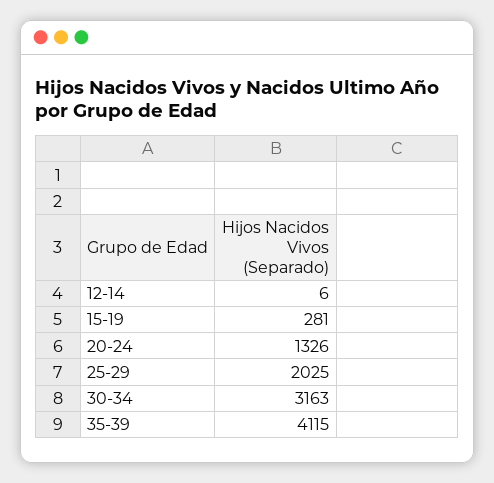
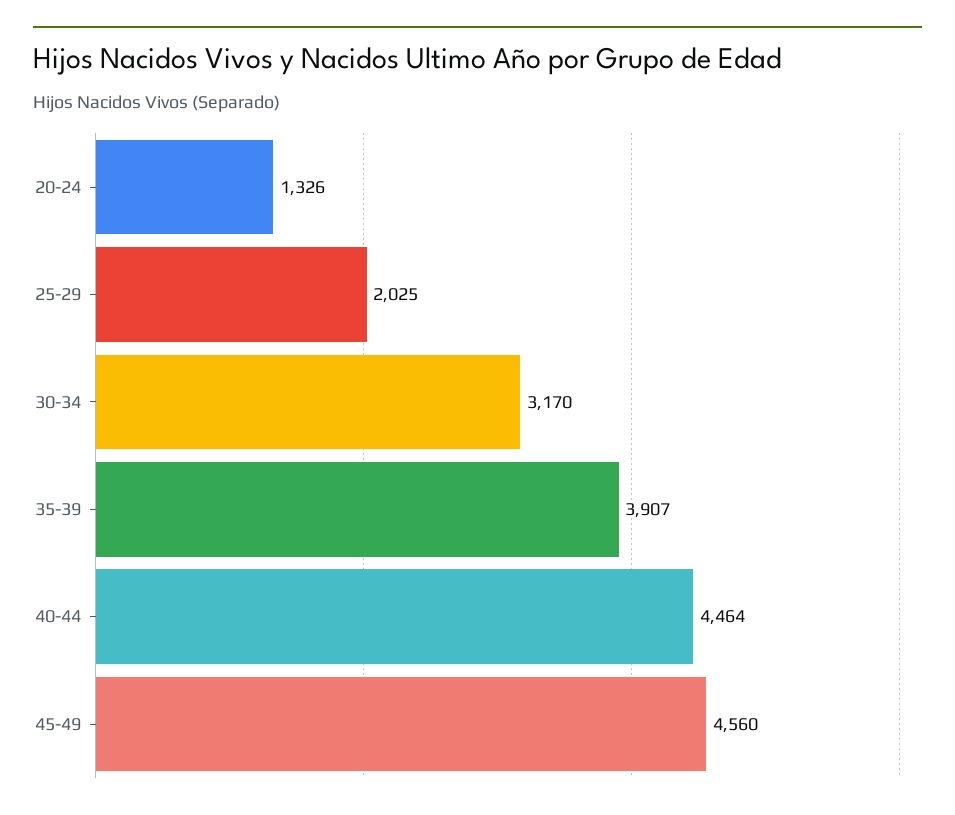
12-14: 6 -> none
15-19: 281 -> none
30-34: 3163 -> 3170
35-39: 4115 -> 3907
40-44: none -> 4464
45-49: none -> 4560

